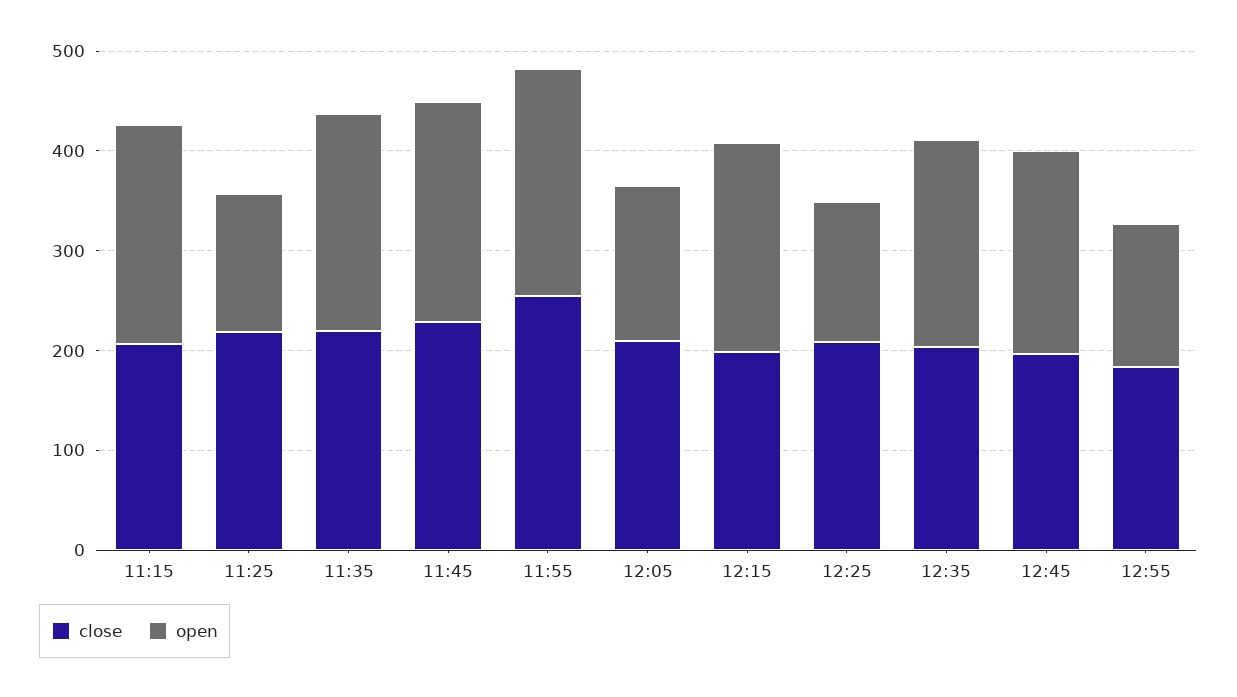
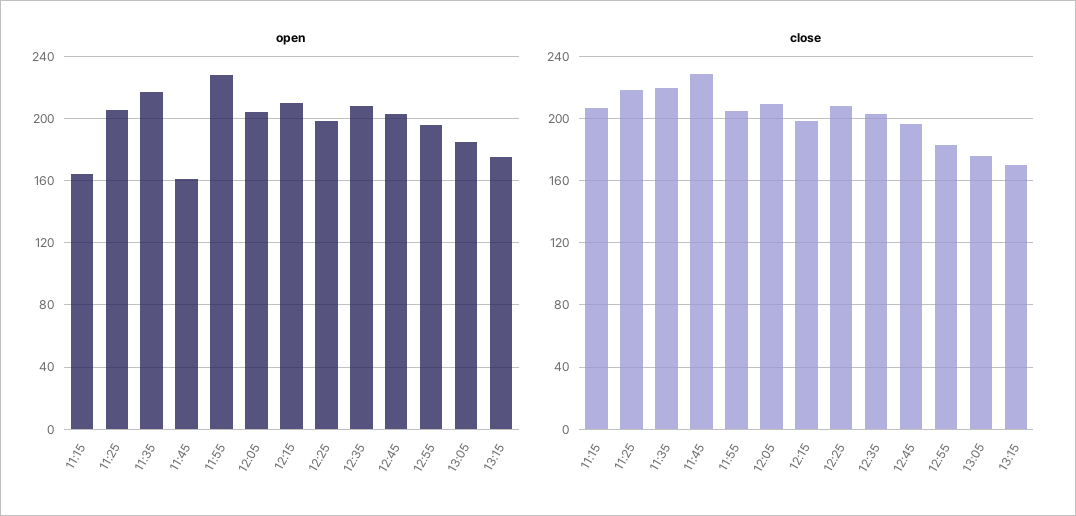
open, 11:15: 220 -> 165
open, 11:25: 140 -> 205
open, 11:45: 220 -> 160
close, 11:55: 260 -> 205
open, 12:05: 160 -> 205
open, 12:25: 140 -> 200
open, 12:55: 140 -> 195
open, 13:05: none -> 185
open, 13:15: none -> 175
close, 13:05: none -> 175
close, 13:15: none -> 170

